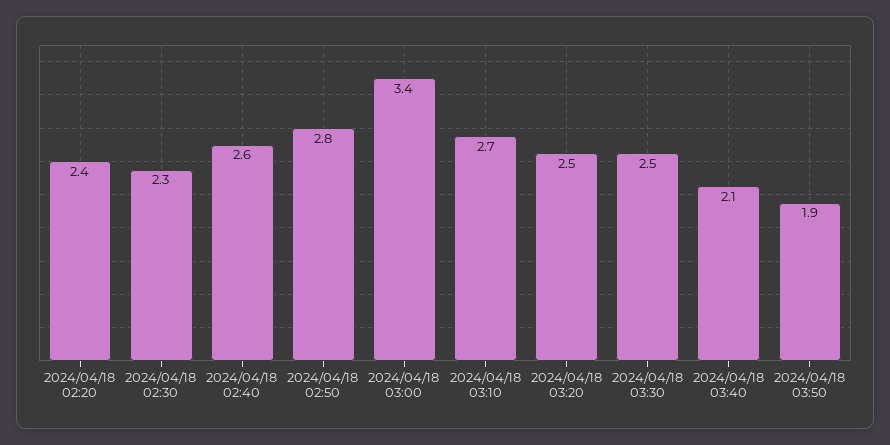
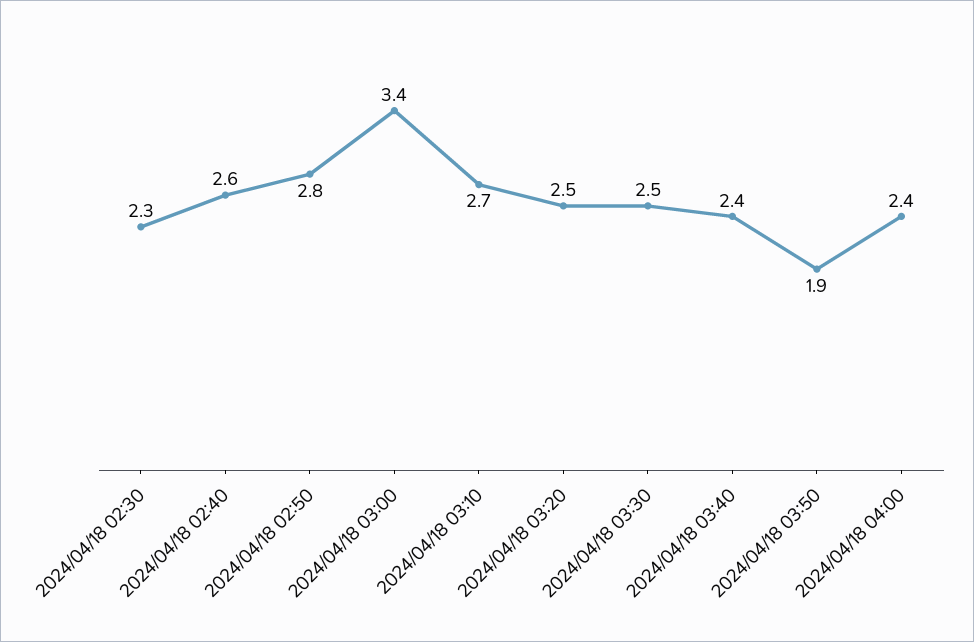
2024/04/18 02:20: 2.4 -> none
2024/04/18 03:40: 2.1 -> 2.4
2024/04/18 04:00: none -> 2.4

